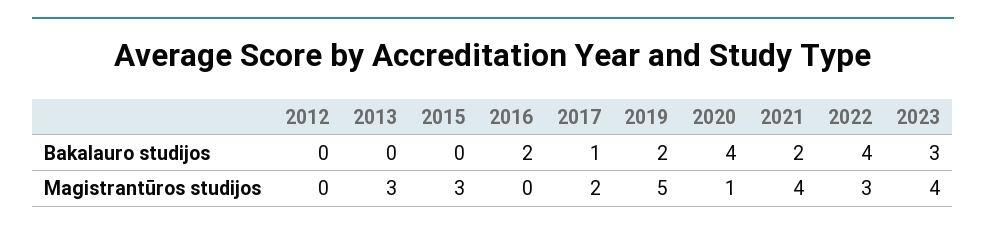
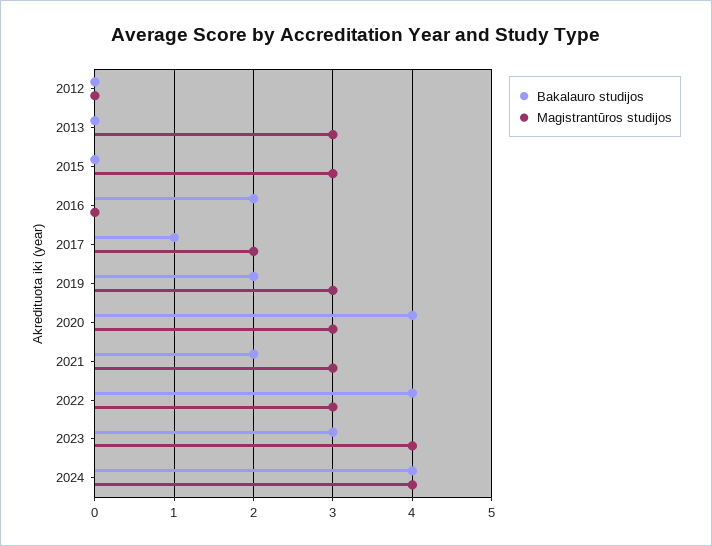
Magistrantūros studijos, 2019: 5 -> 3
Magistrantūros studijos, 2020: 1 -> 3
Magistrantūros studijos, 2021: 4 -> 3
Bakalauro studijos, 2024: none -> 4
Magistrantūros studijos, 2024: none -> 4

